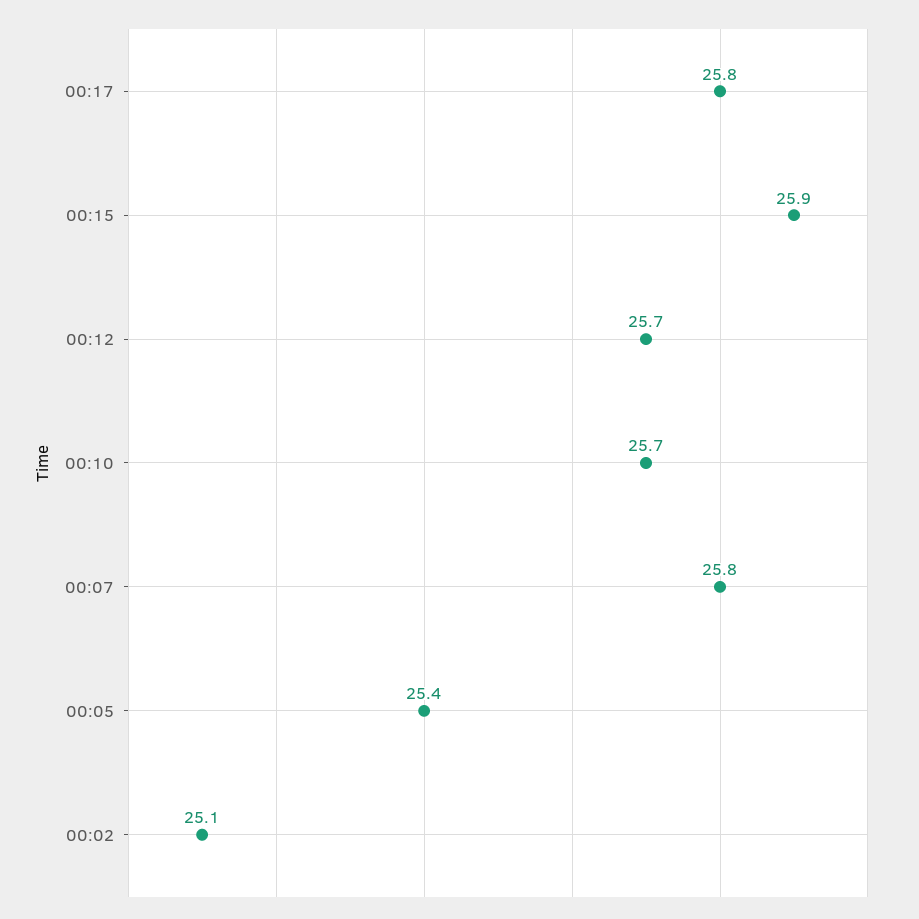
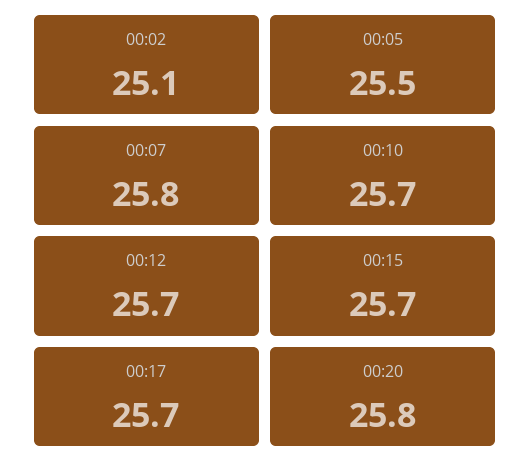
00:17: 25.8 -> 25.7
00:15: 25.9 -> 25.7
00:05: 25.4 -> 25.5
00:20: none -> 25.8

